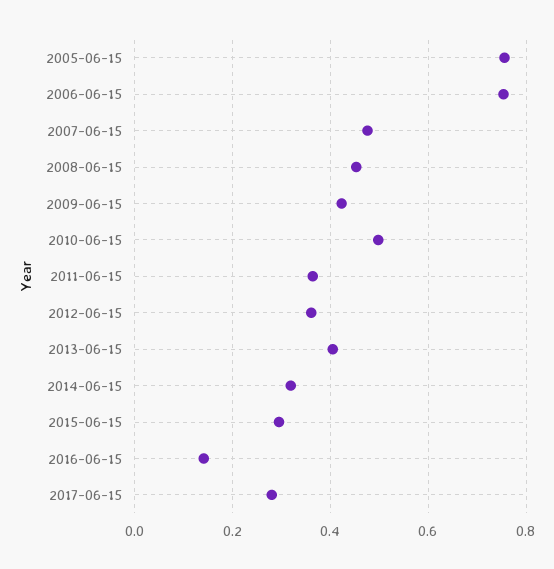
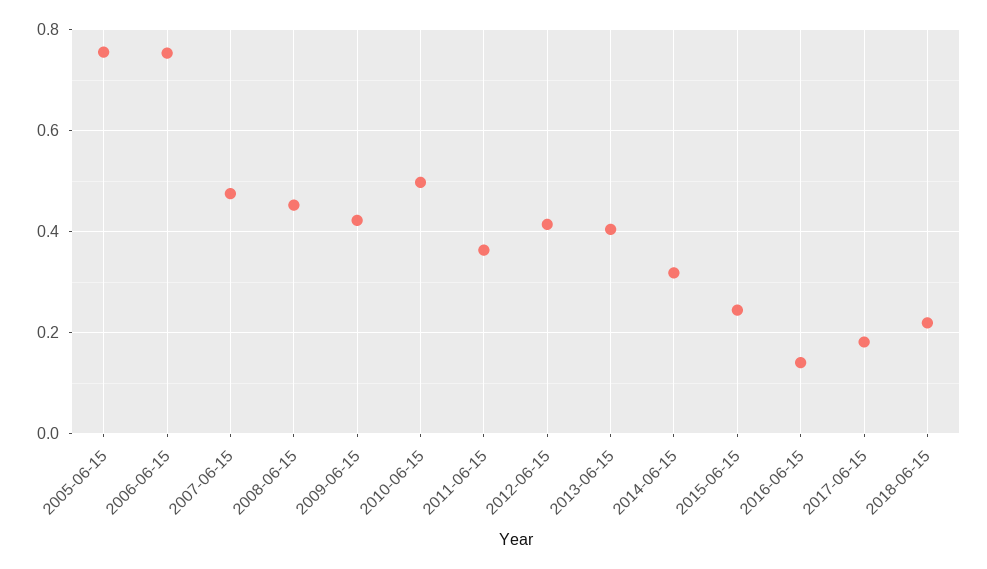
2012-06-15: 0.36 -> 0.42
2015-06-15: 0.3 -> 0.24
2017-06-15: 0.28 -> 0.18
2018-06-15: none -> 0.22

